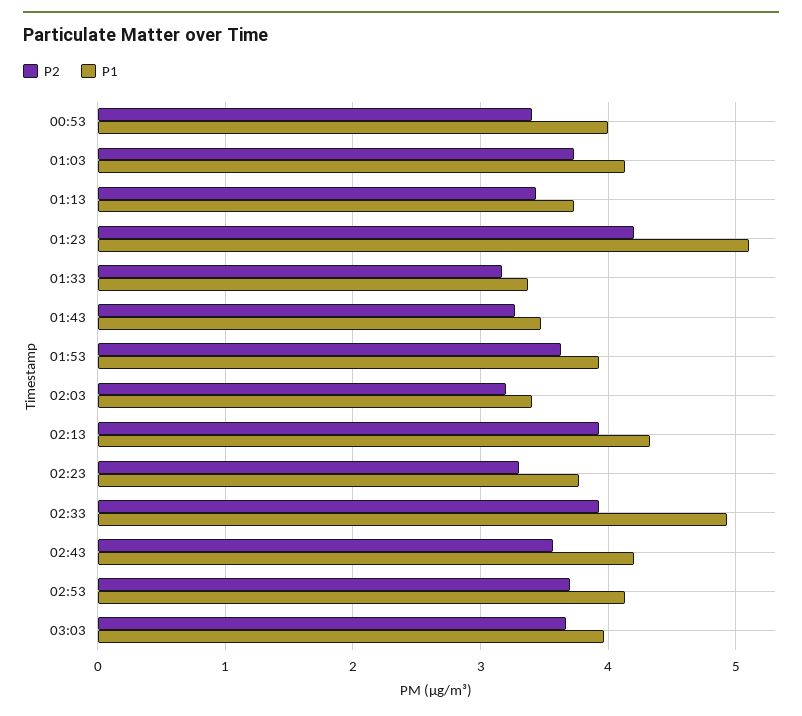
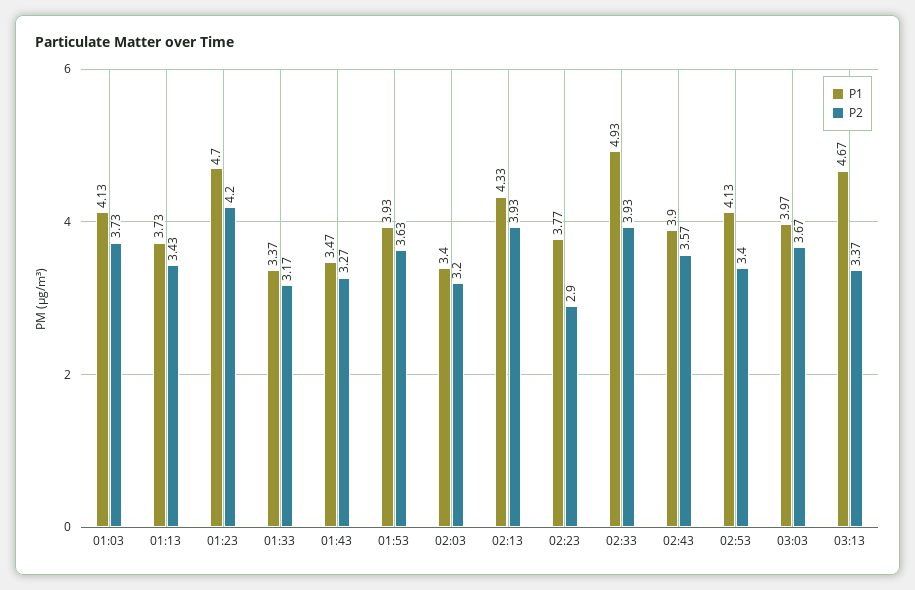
P2, 00:53: 3.4 -> none
P1, 00:53: 4 -> none
P1, 01:23: 5.1 -> 4.7
P2, 02:23: 3.3 -> 2.9
P1, 02:43: 4.2 -> 3.9
P2, 02:53: 3.7 -> 3.4
P1, 03:13: none -> 4.67
P2, 03:13: none -> 3.37

